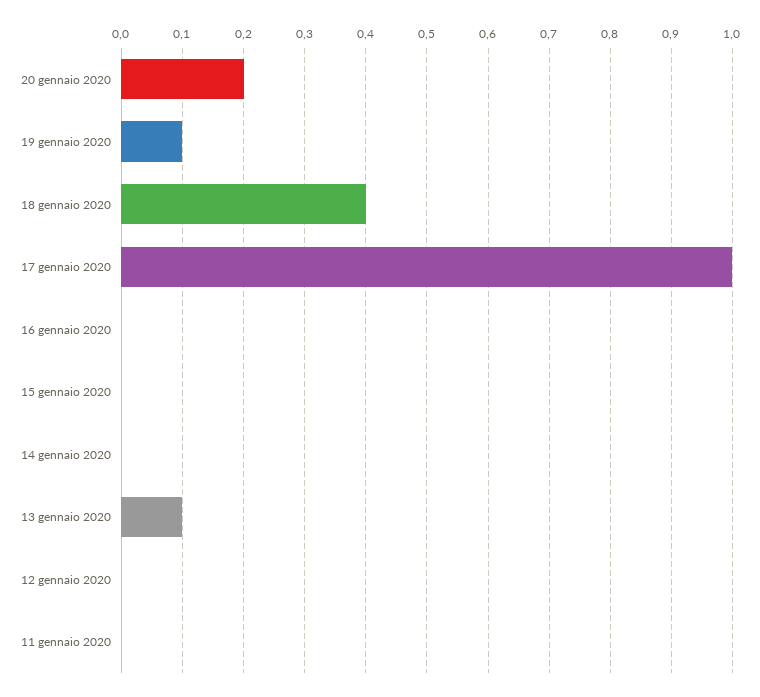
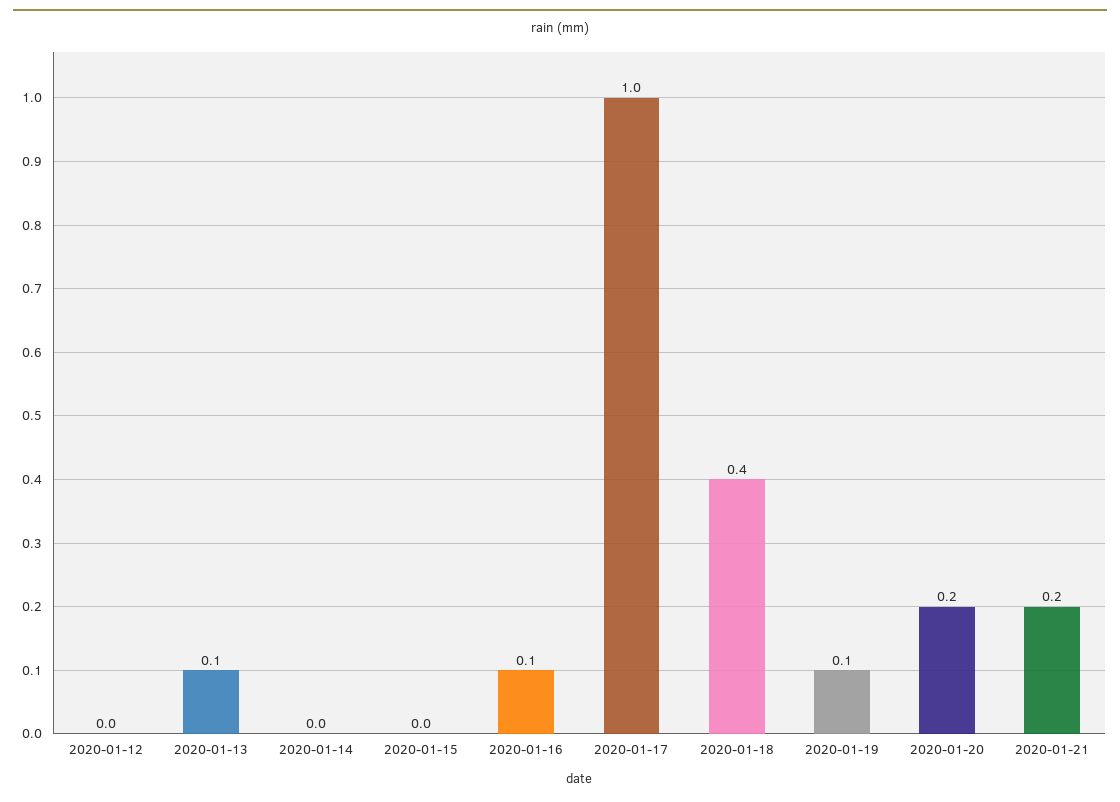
16 gennaio 2020: 0 -> 0.1
11 gennaio 2020: 0 -> none
2020-01-21: none -> 0.2

